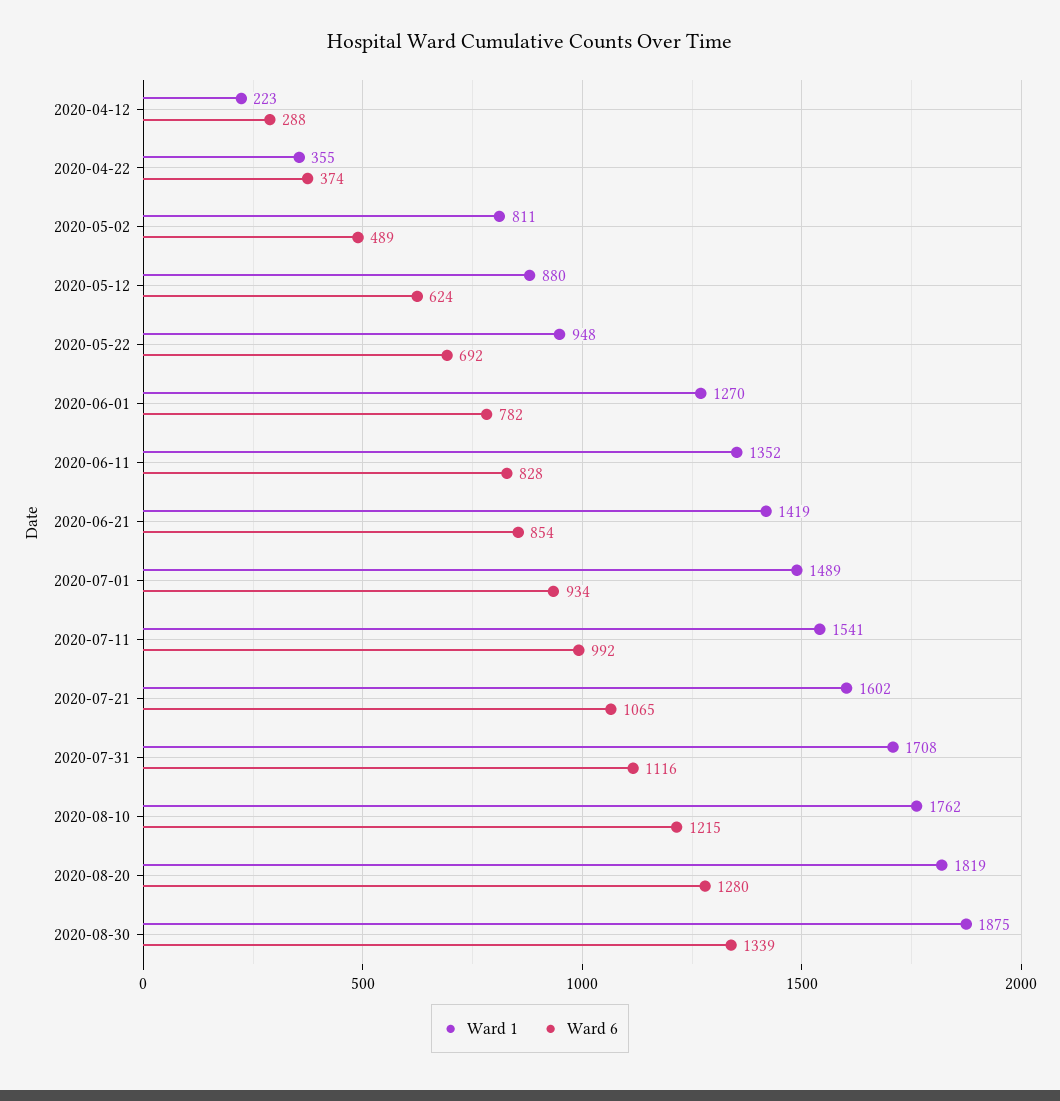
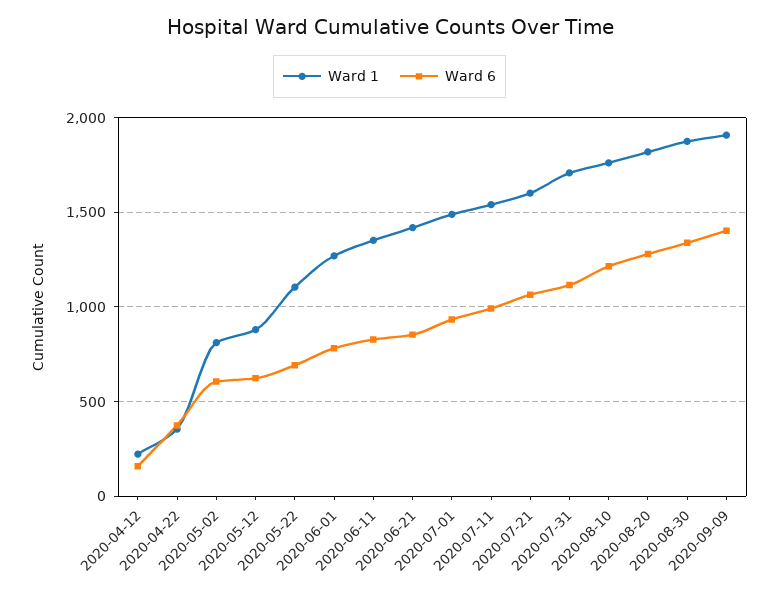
Ward 6, 2020-04-12: 288 -> 150
Ward 6, 2020-05-02: 489 -> 600
Ward 1, 2020-05-22: 948 -> 1100
Ward 1, 2020-09-09: none -> 1900
Ward 6, 2020-09-09: none -> 1400

